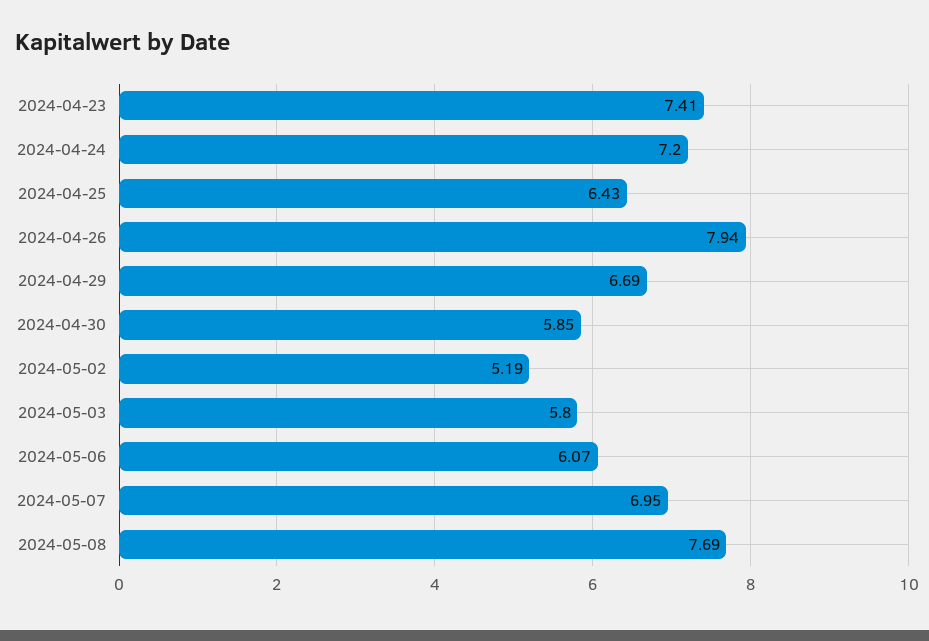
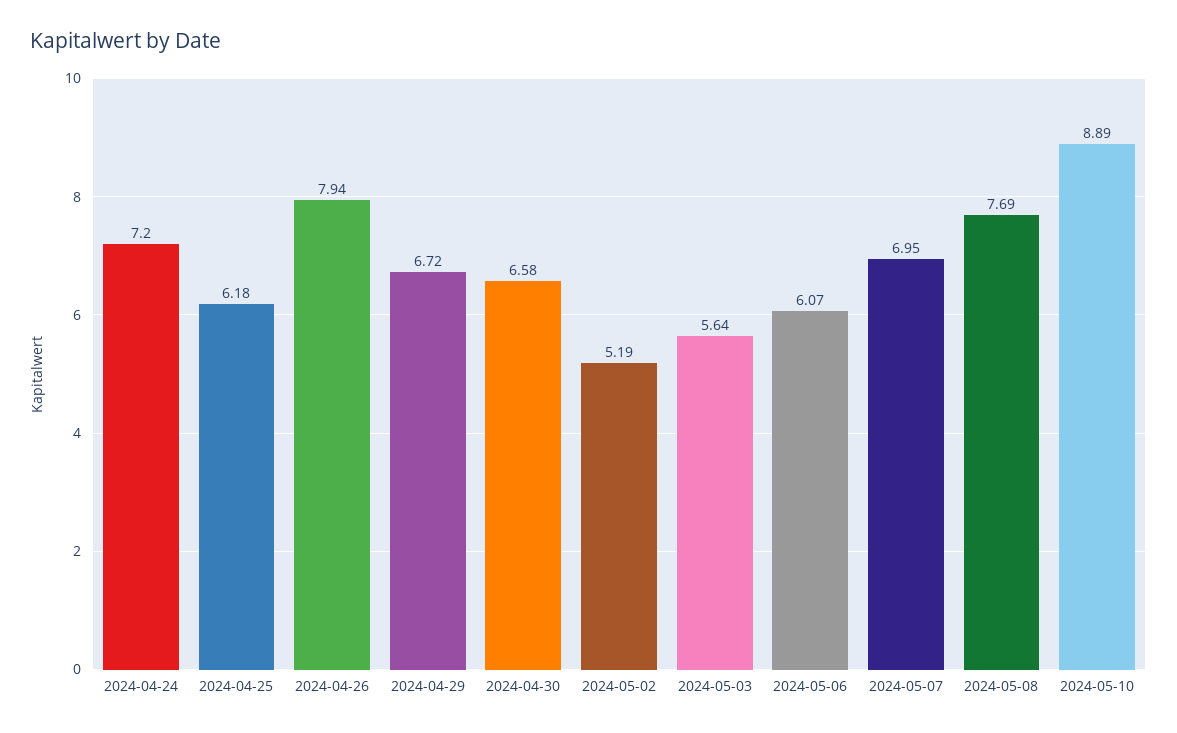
2024-04-23: 7.41 -> none
2024-04-25: 6.43 -> 6.18
2024-04-29: 6.69 -> 6.72
2024-04-30: 5.85 -> 6.58
2024-05-03: 5.8 -> 5.64
2024-05-10: none -> 8.89

